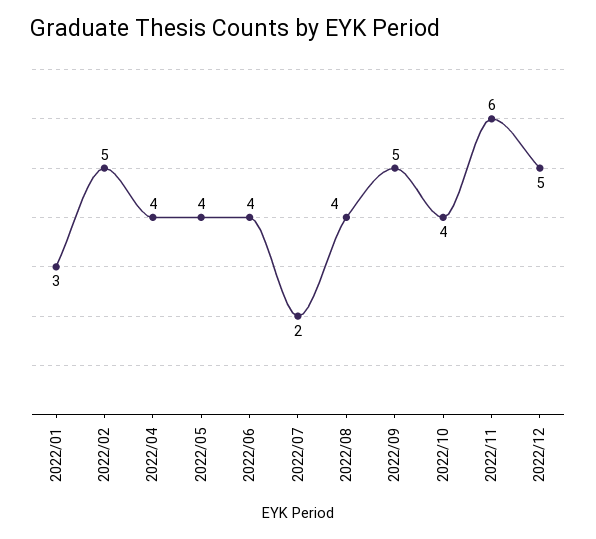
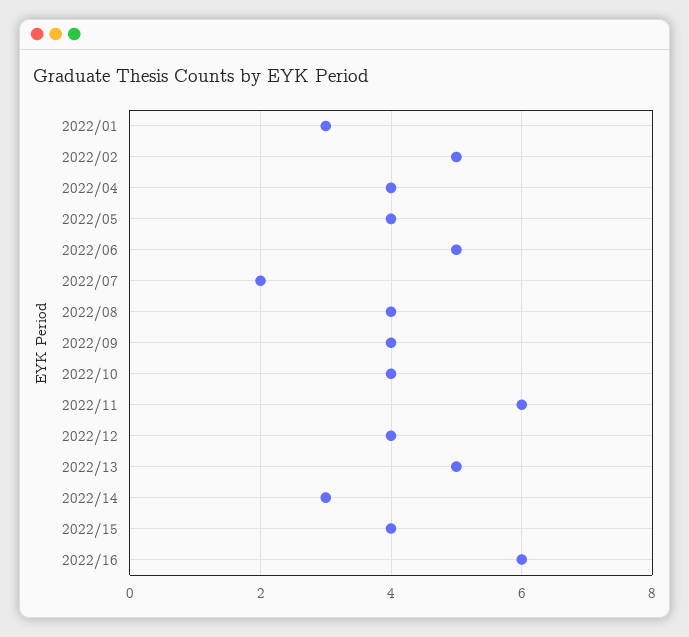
2022/06: 4 -> 5
2022/09: 5 -> 4
2022/12: 5 -> 4
2022/13: none -> 5
2022/14: none -> 3
2022/15: none -> 4
2022/16: none -> 6

